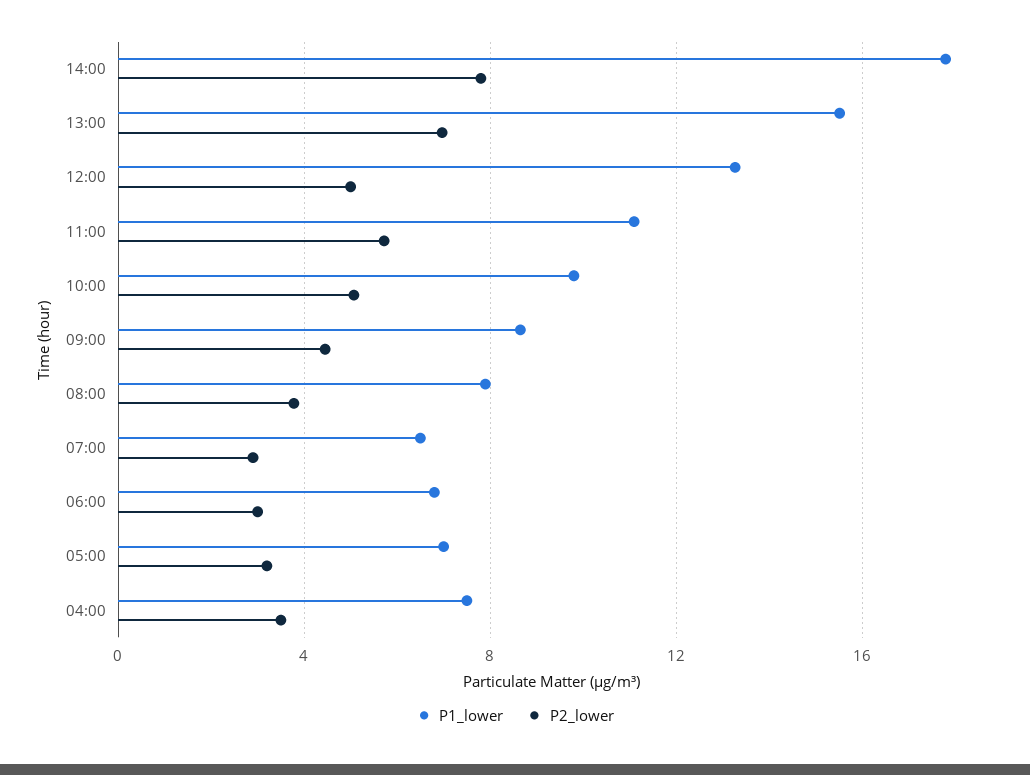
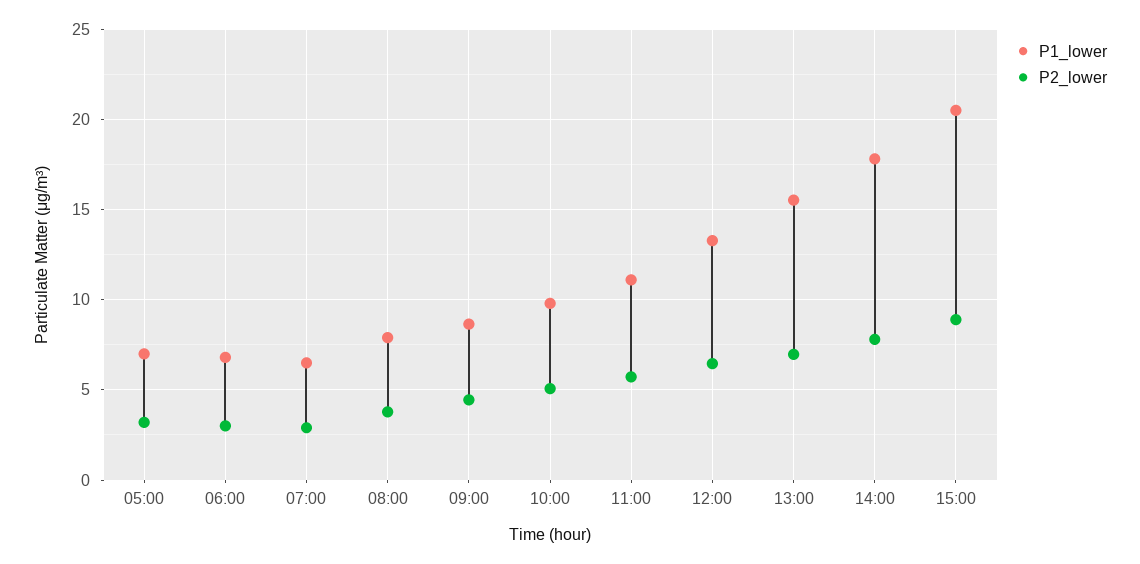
P2_lower, 12:00: 5 -> 6.5
P1_lower, 04:00: 7.5 -> none
P2_lower, 04:00: 3.5 -> none
P1_lower, 15:00: none -> 20.5
P2_lower, 15:00: none -> 9

